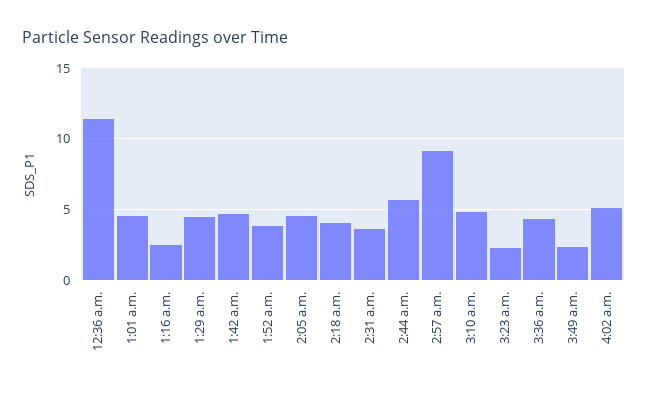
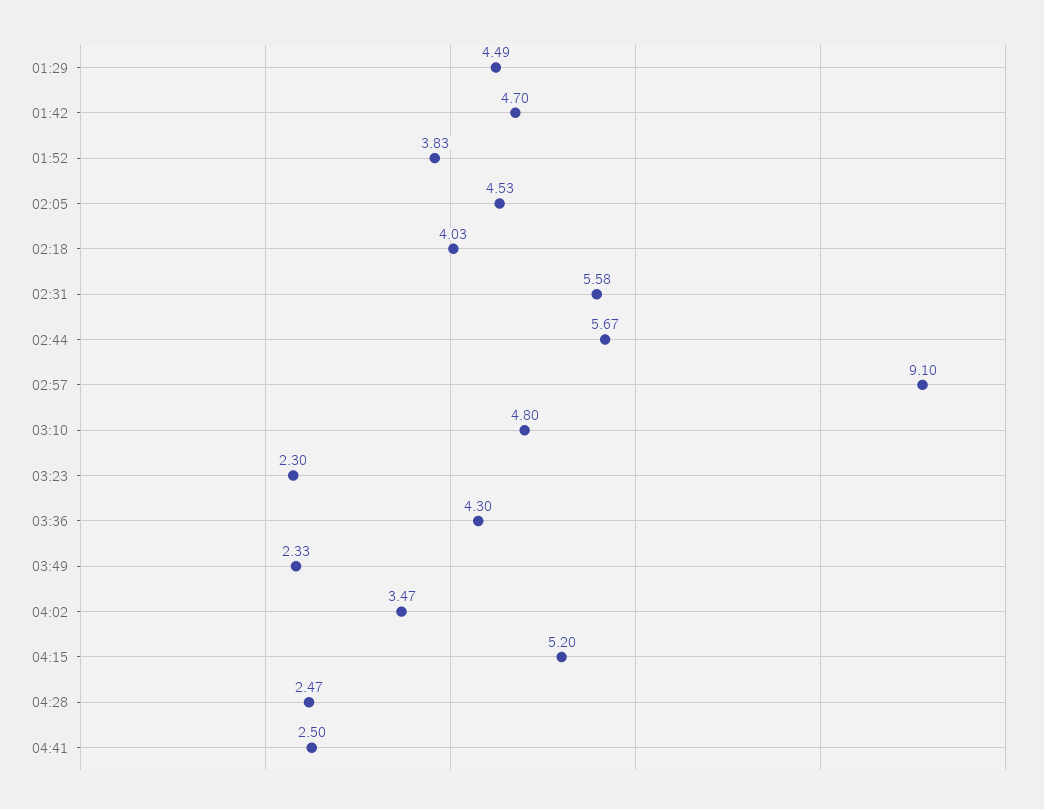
12:36 a.m.: 11.5 -> none
1:01 a.m.: 4.5 -> none
1:16 a.m.: 2.5 -> none
2:31 a.m.: 3.5 -> 5.58
4:02 a.m.: 5 -> 3.47
04:15: none -> 5.2
04:28: none -> 2.47
04:41: none -> 2.5

